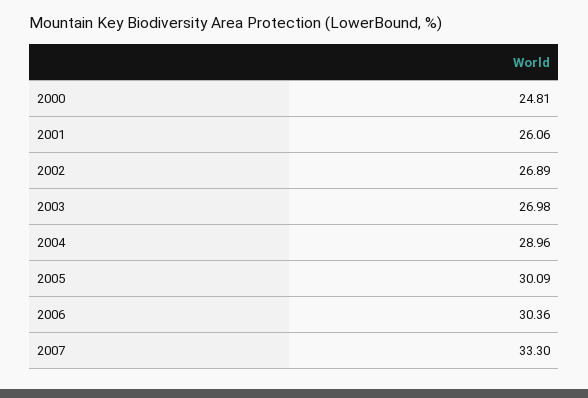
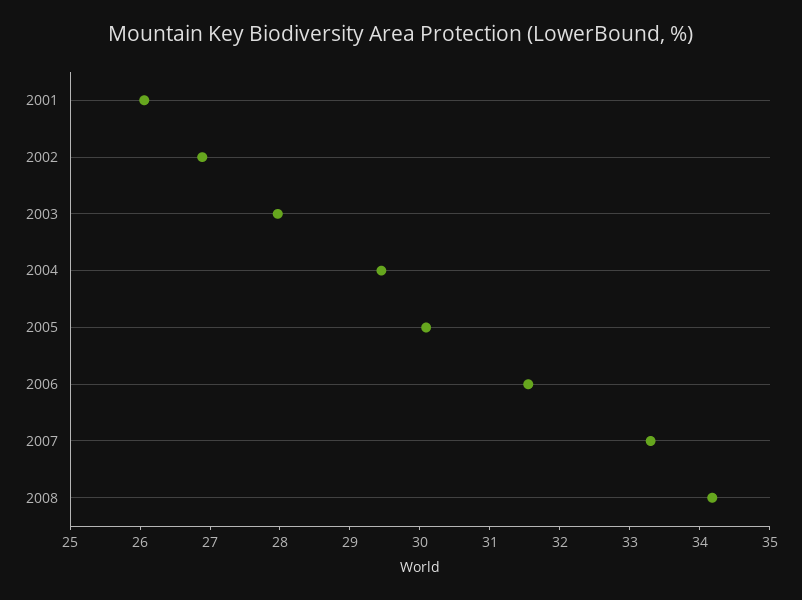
2000: 24.81 -> none
2003: 26.98 -> 28
2004: 28.96 -> 29.4
2006: 30.36 -> 31.6
2008: none -> 34.2

